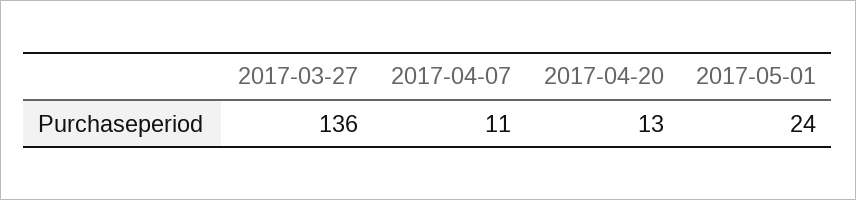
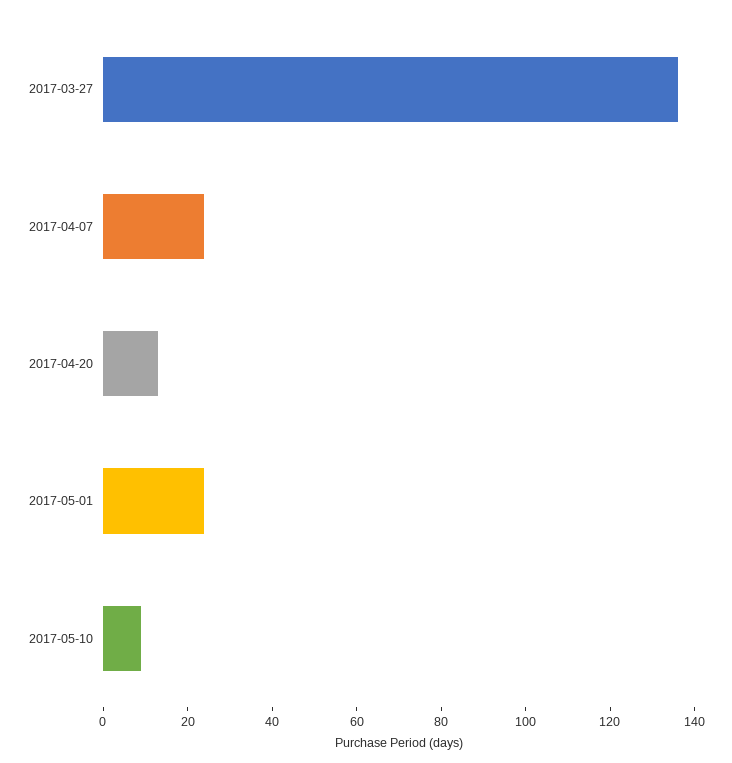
2017-04-07: 11 -> 25
2017-05-10: none -> 10

